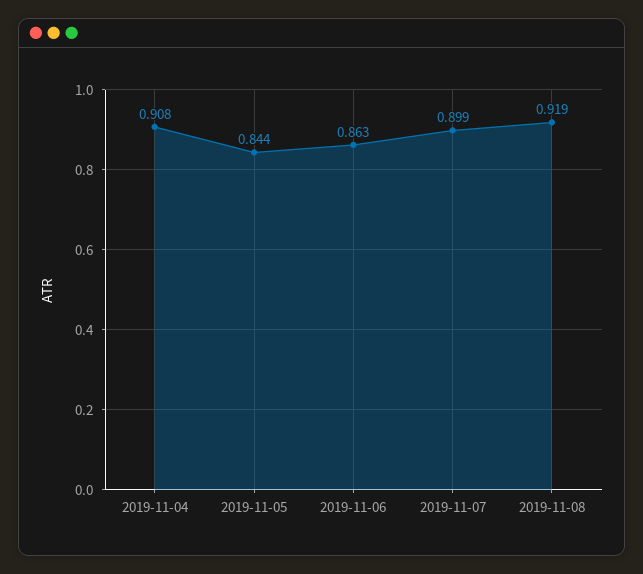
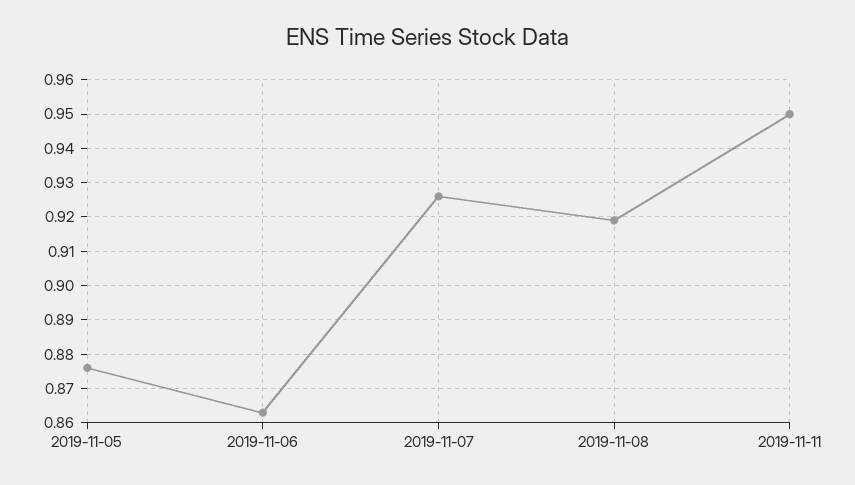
2019-11-04: 0.908 -> none
2019-11-05: 0.844 -> 0.875
2019-11-07: 0.899 -> 0.925
2019-11-11: none -> 0.95

